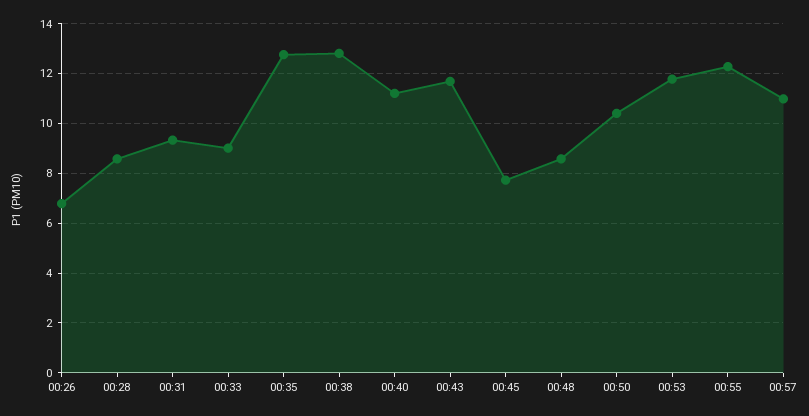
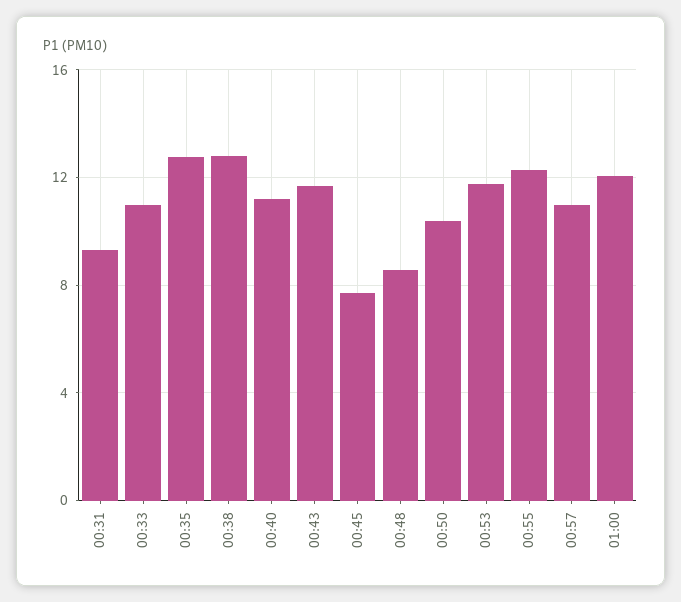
00:26: 6.75 -> none
00:28: 8.5 -> none
00:33: 9 -> 11
01:00: none -> 12

